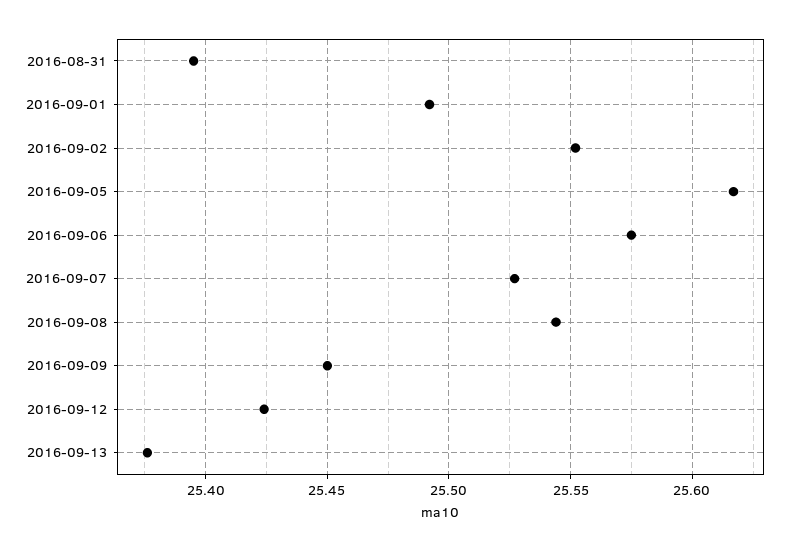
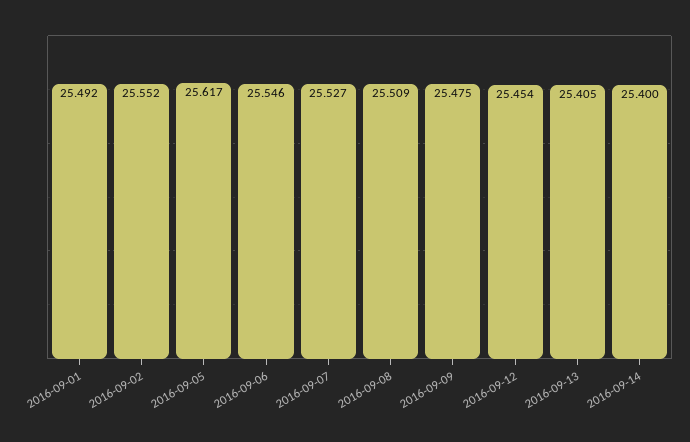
2016-08-31: 25.395 -> none
2016-09-06: 25.575 -> 25.546
2016-09-08: 25.545 -> 25.509
2016-09-09: 25.45 -> 25.475
2016-09-12: 25.425 -> 25.454
2016-09-13: 25.375 -> 25.405
2016-09-14: none -> 25.4

